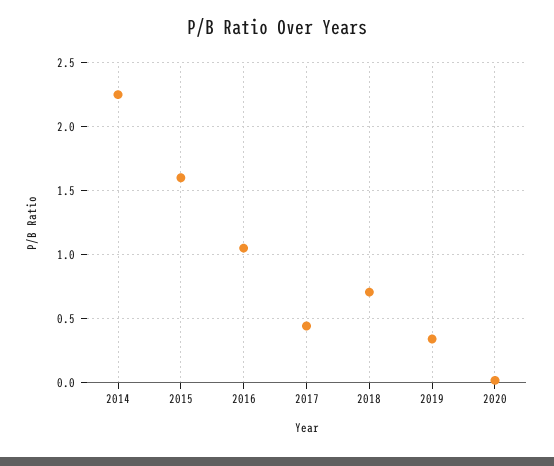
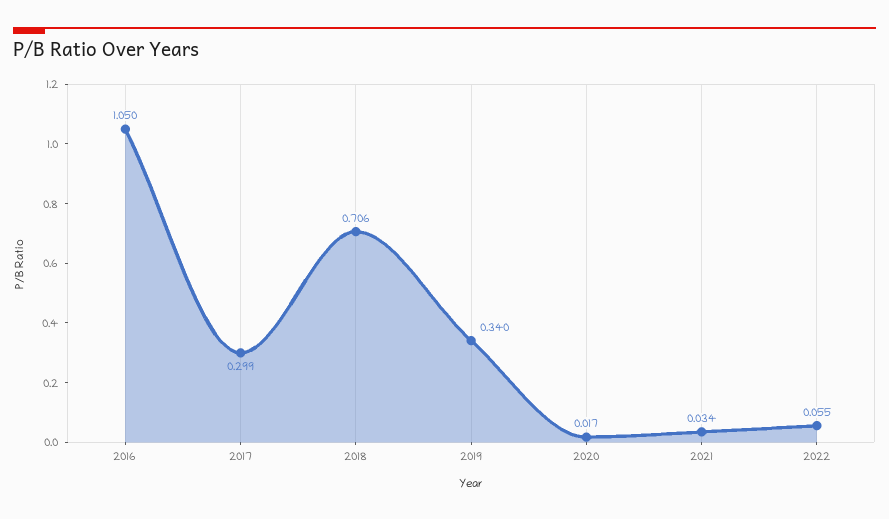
2014: 2.25 -> none
2015: 1.6 -> none
2017: 0.45 -> 0.299
2021: none -> 0.034
2022: none -> 0.055

